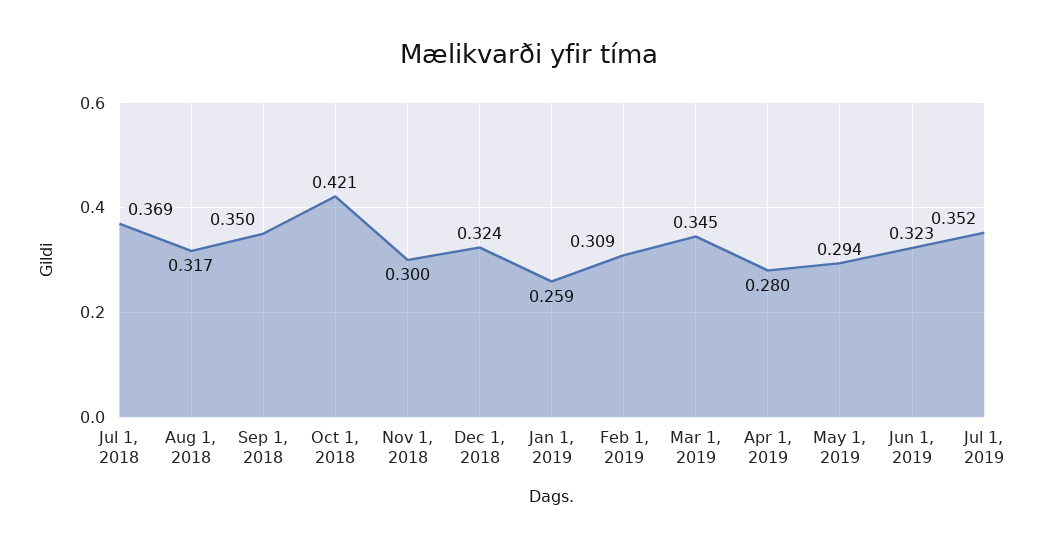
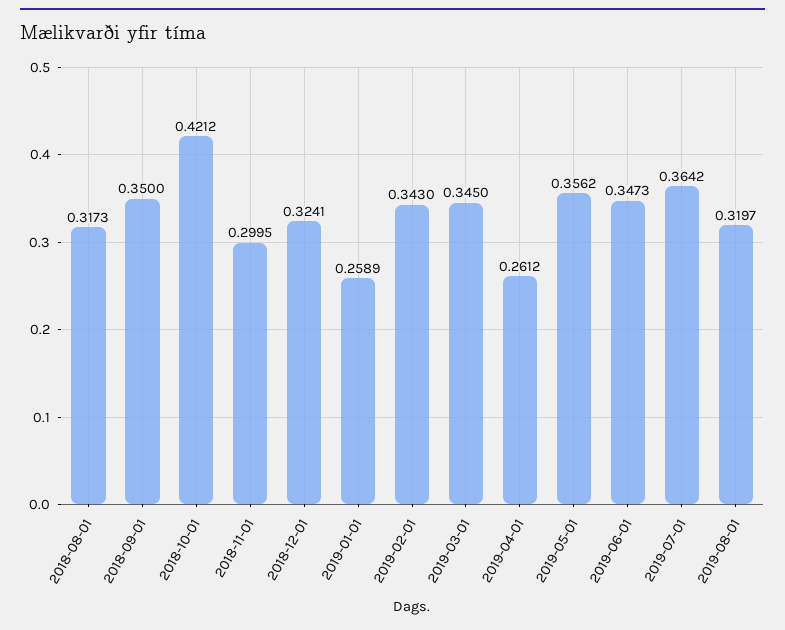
Jul 1, 2018: 0.369 -> none
Feb 1, 2019: 0.309 -> 0.343
Apr 1, 2019: 0.28 -> 0.2612
May 1, 2019: 0.294 -> 0.3562
Jun 1, 2019: 0.323 -> 0.3473
Jul 1, 2019: 0.352 -> 0.3642
2019-08-01: none -> 0.3197

